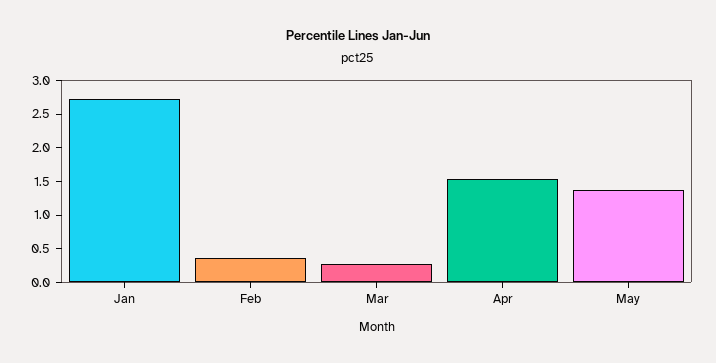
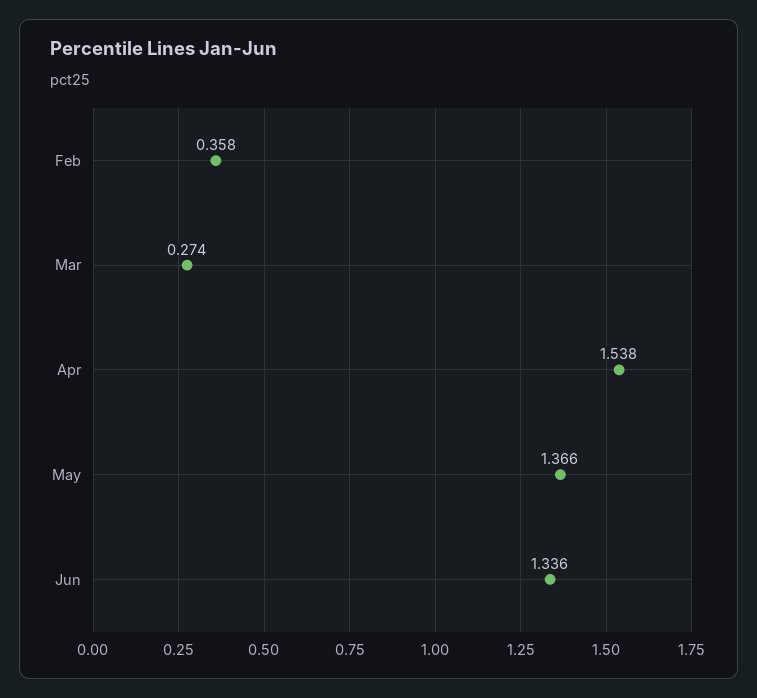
Jan: 2.75 -> none
Jun: none -> 1.336

